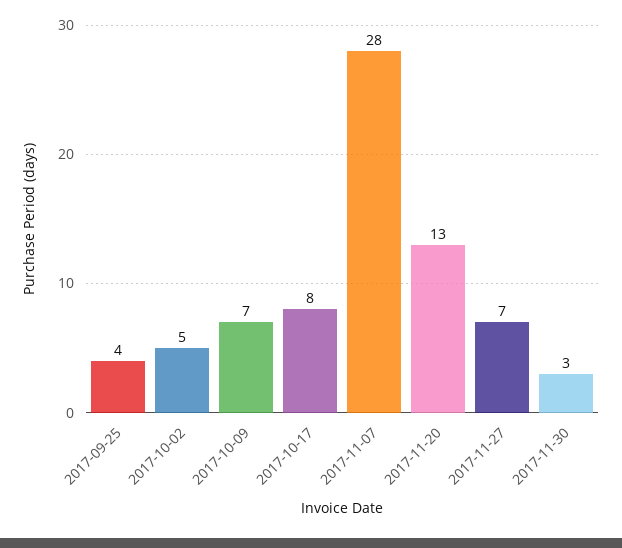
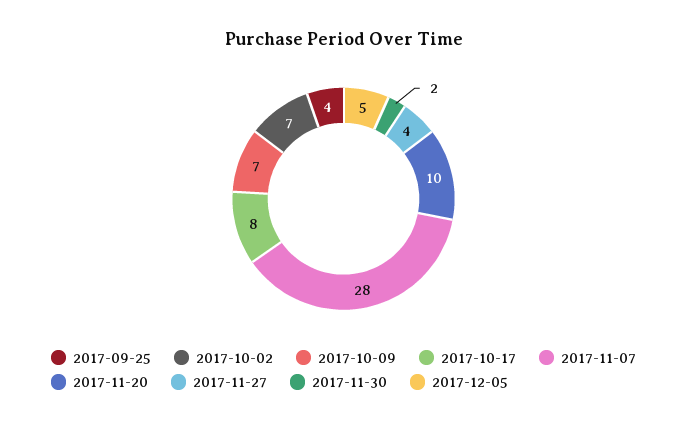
2017-10-02: 5 -> 7
2017-11-20: 13 -> 10
2017-11-27: 7 -> 4
2017-11-30: 3 -> 2
2017-12-05: none -> 5

